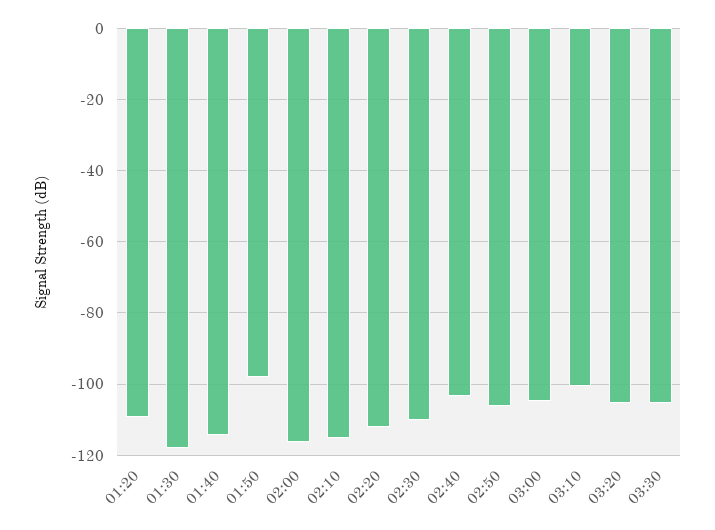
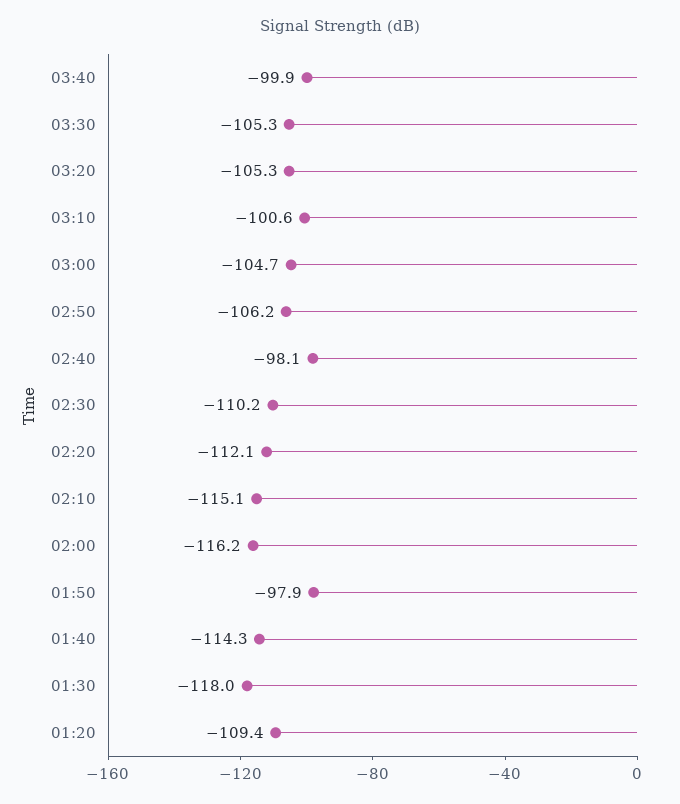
02:40: -104 -> -98.1
03:40: none -> -99.9

